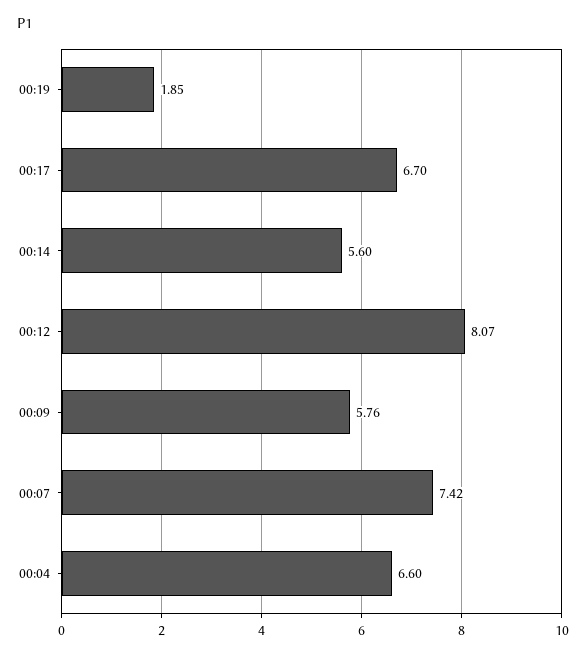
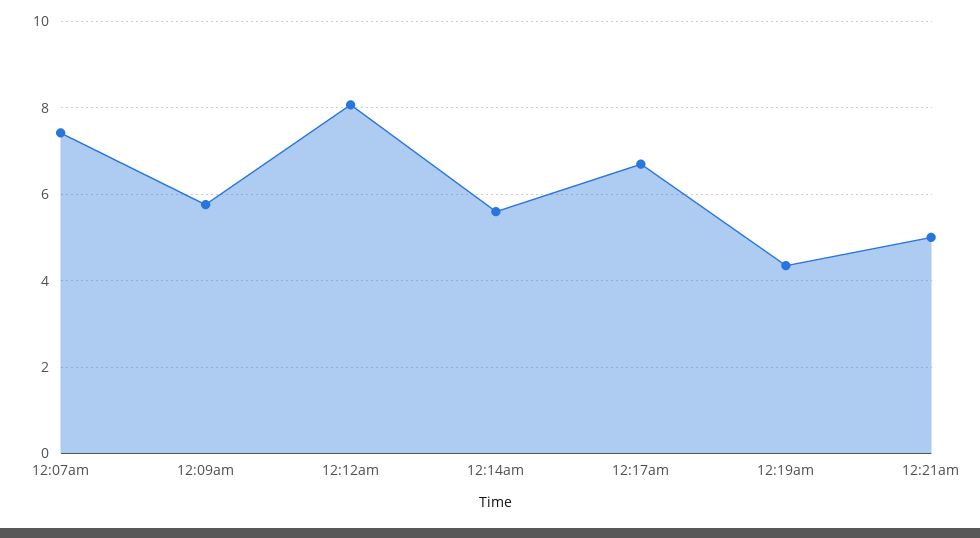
00:19: 1.85 -> 4.4
00:04: 6.6 -> none
12:21am: none -> 5

